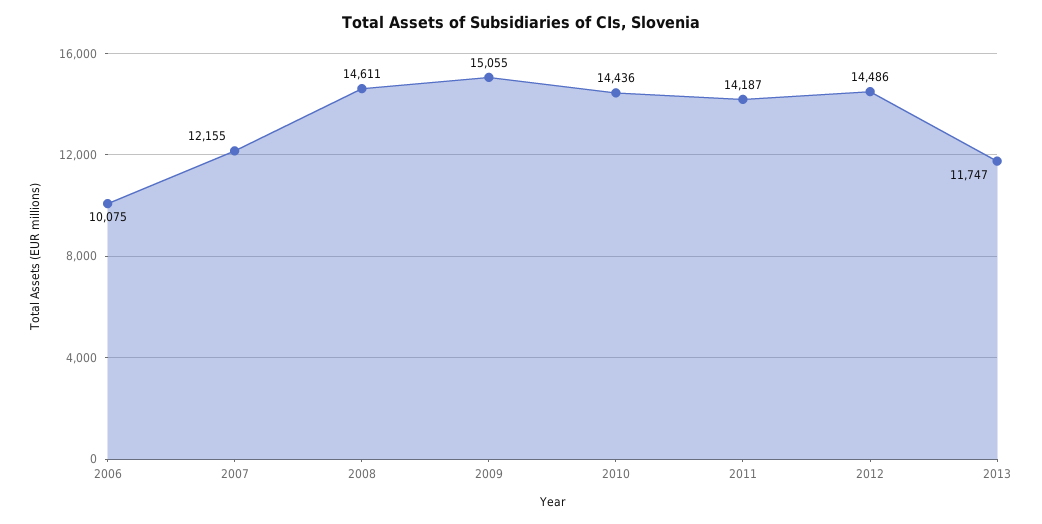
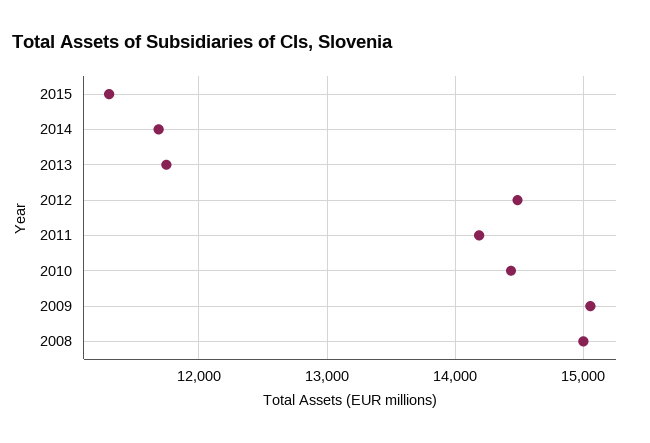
2006: 10075 -> none
2007: 12155 -> none
2008: 14611 -> 15000
2015: none -> 11300
2014: none -> 11700

